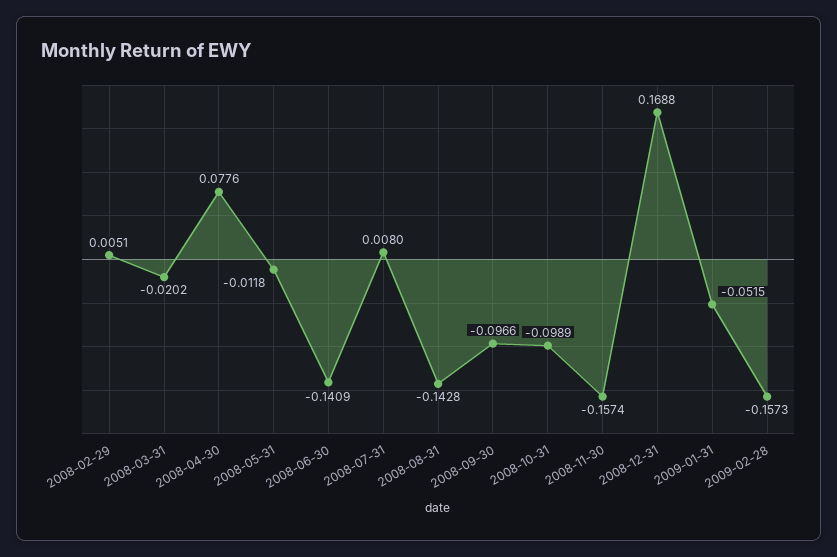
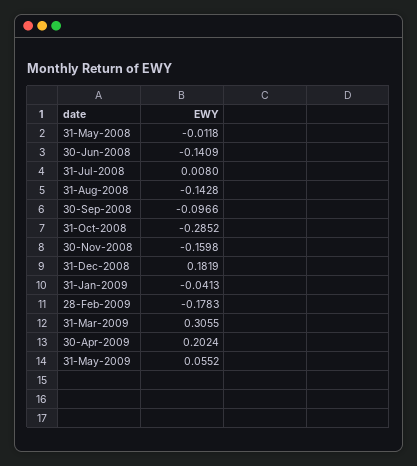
2008-02-29: 0.0051 -> none
2008-03-31: -0.0202 -> none
2008-04-30: 0.0776 -> none
2008-10-31: -0.0989 -> -0.2852
2008-11-30: -0.1574 -> -0.1598
2008-12-31: 0.1688 -> 0.1819
2009-01-31: -0.0515 -> -0.0413
2009-02-28: -0.1573 -> -0.1783
31-Mar-2009: none -> 0.3055
30-Apr-2009: none -> 0.2024
31-May-2009: none -> 0.0552

